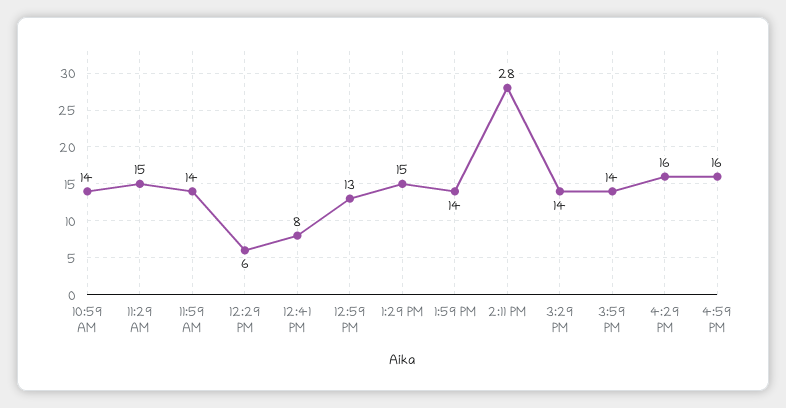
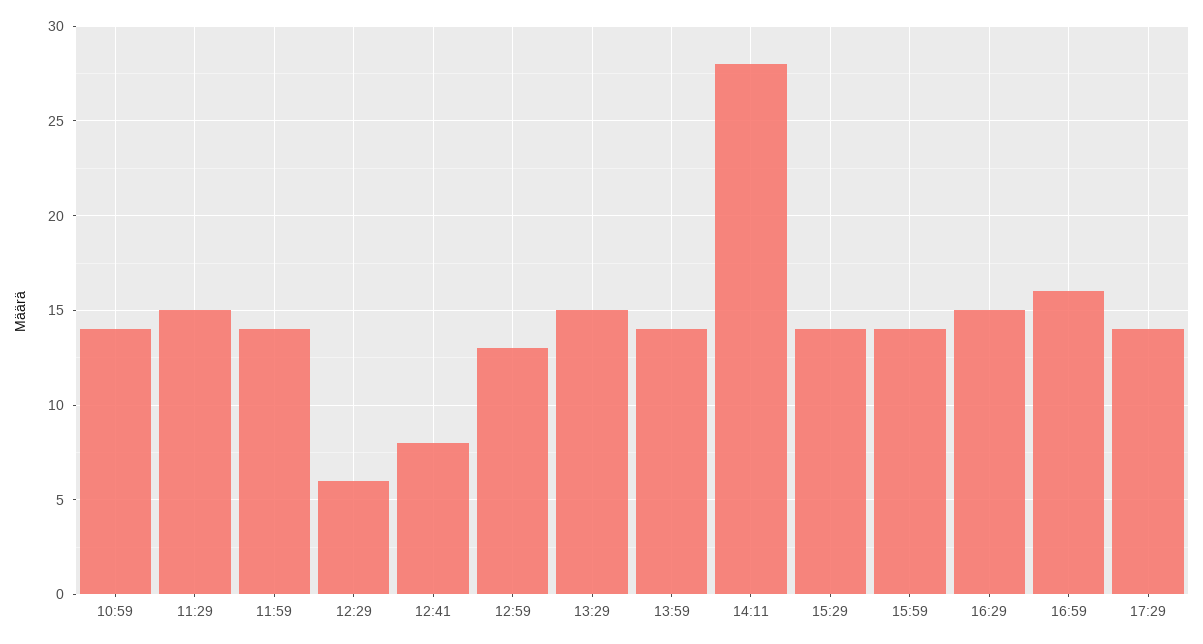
4:29 PM: 16 -> 15
17:29: none -> 14

